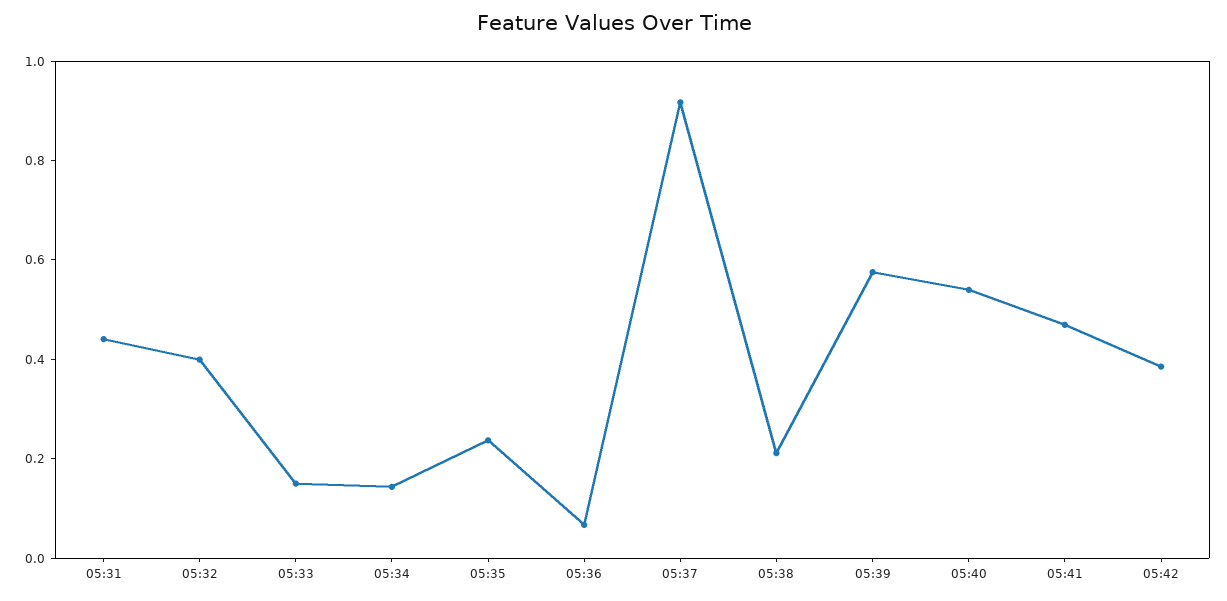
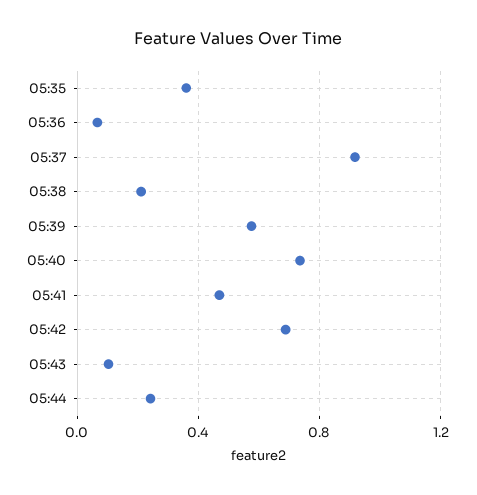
05:31: 0.45 -> none
05:32: 0.4 -> none
05:33: 0.15 -> none
05:34: 0.15 -> none
05:35: 0.25 -> 0.35
05:40: 0.55 -> 0.75
05:42: 0.4 -> 0.7
05:43: none -> 0.1
05:44: none -> 0.25

